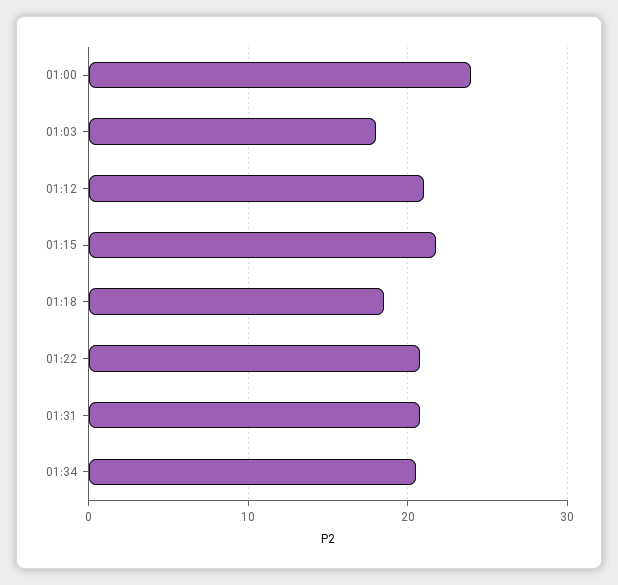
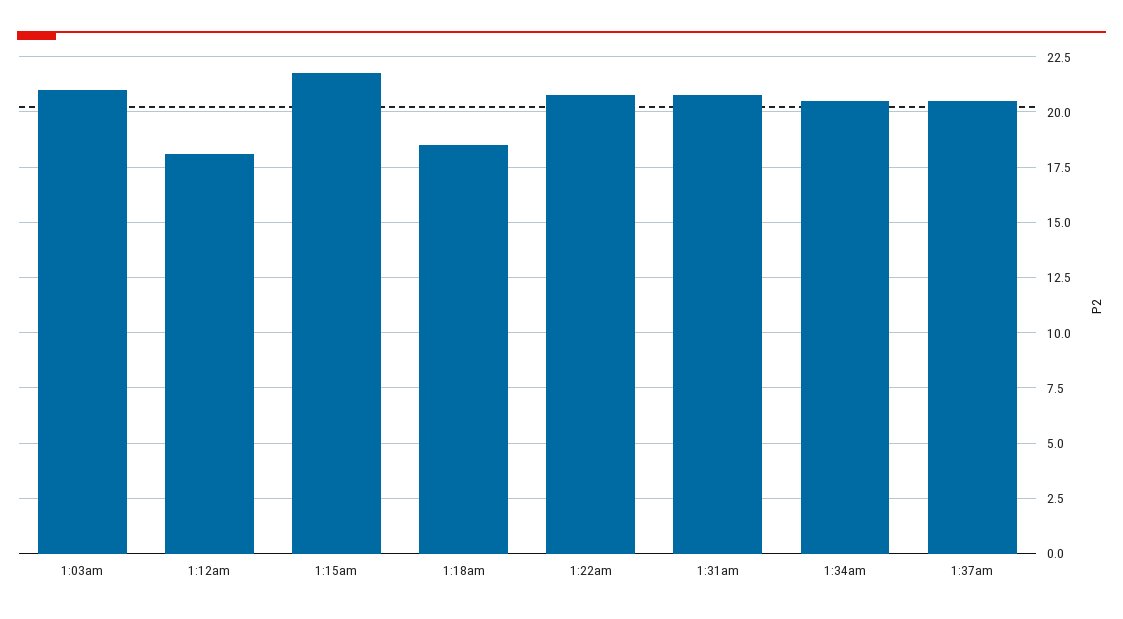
01:00: 24 -> none
01:03: 18 -> 21
01:12: 21 -> 18
1:37am: none -> 20.5

